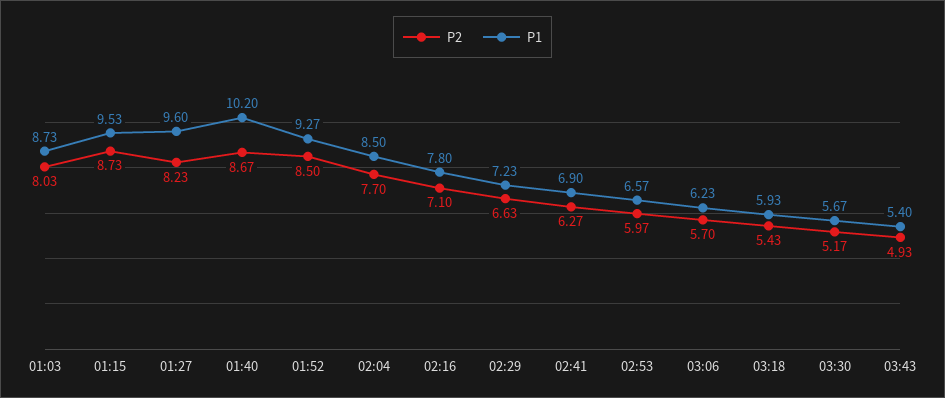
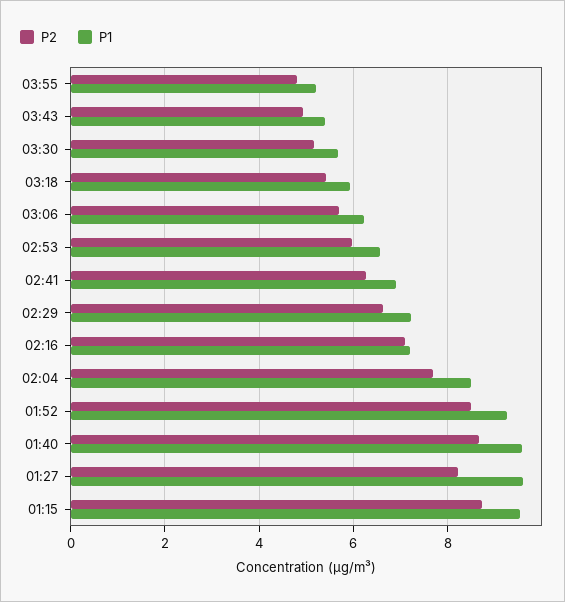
P2, 01:03: 8.03 -> none
P1, 01:03: 8.73 -> none
P1, 01:40: 10.2 -> 9.6
P1, 02:16: 7.8 -> 7.2
P2, 03:55: none -> 4.8
P1, 03:55: none -> 5.2

